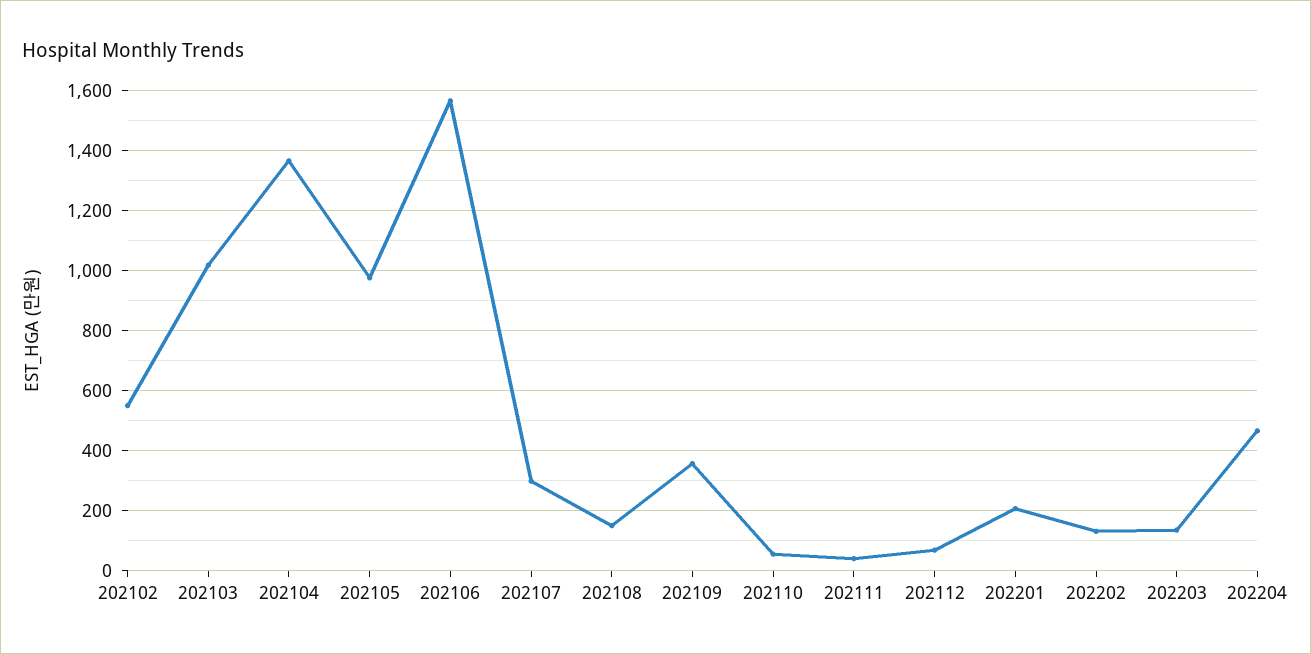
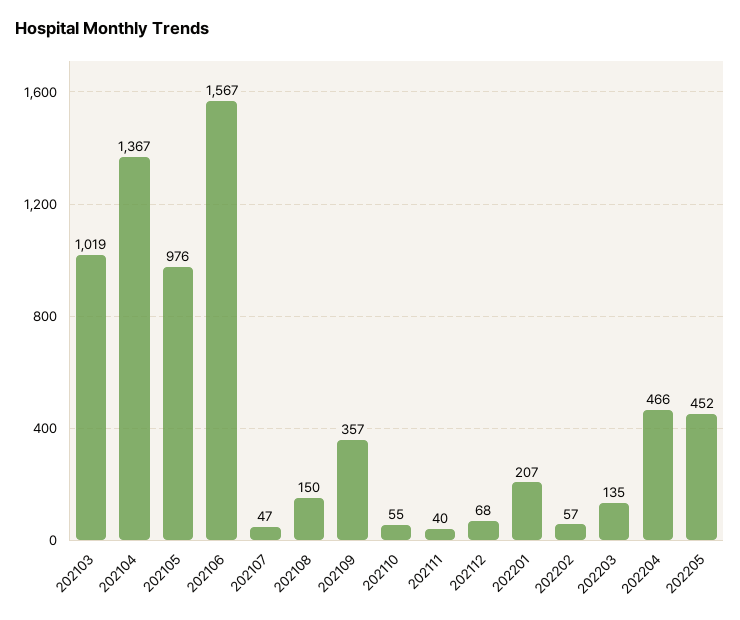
202102: 550 -> none
202107: 300 -> 47
202202: 125 -> 57
202205: none -> 452

